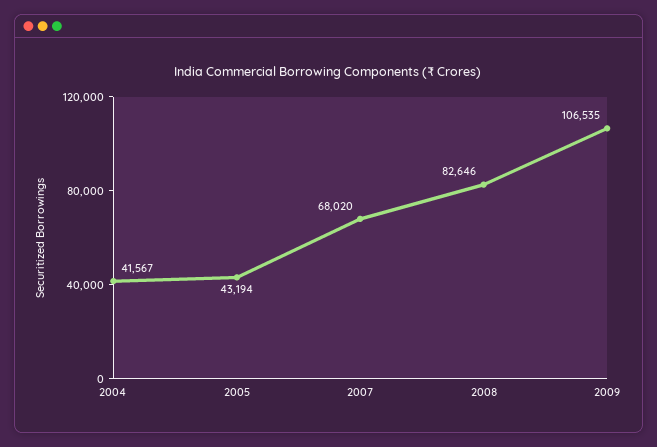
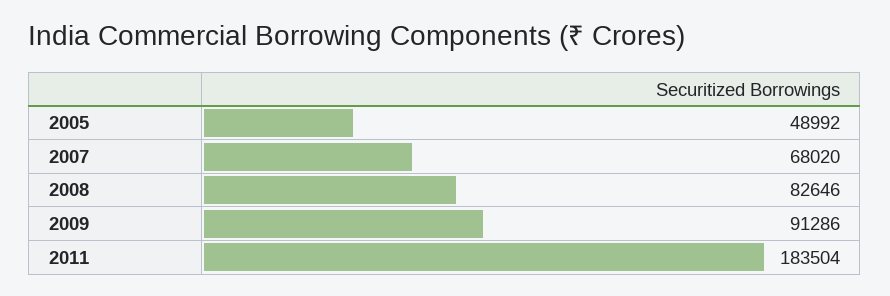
2004: 41567 -> none
2005: 43194 -> 48992
2009: 106535 -> 91286
2011: none -> 183504

